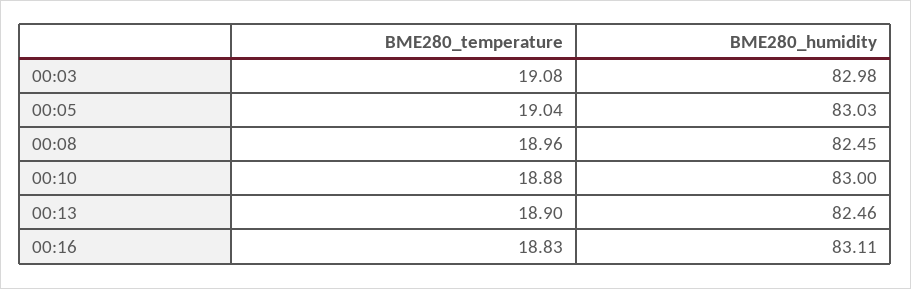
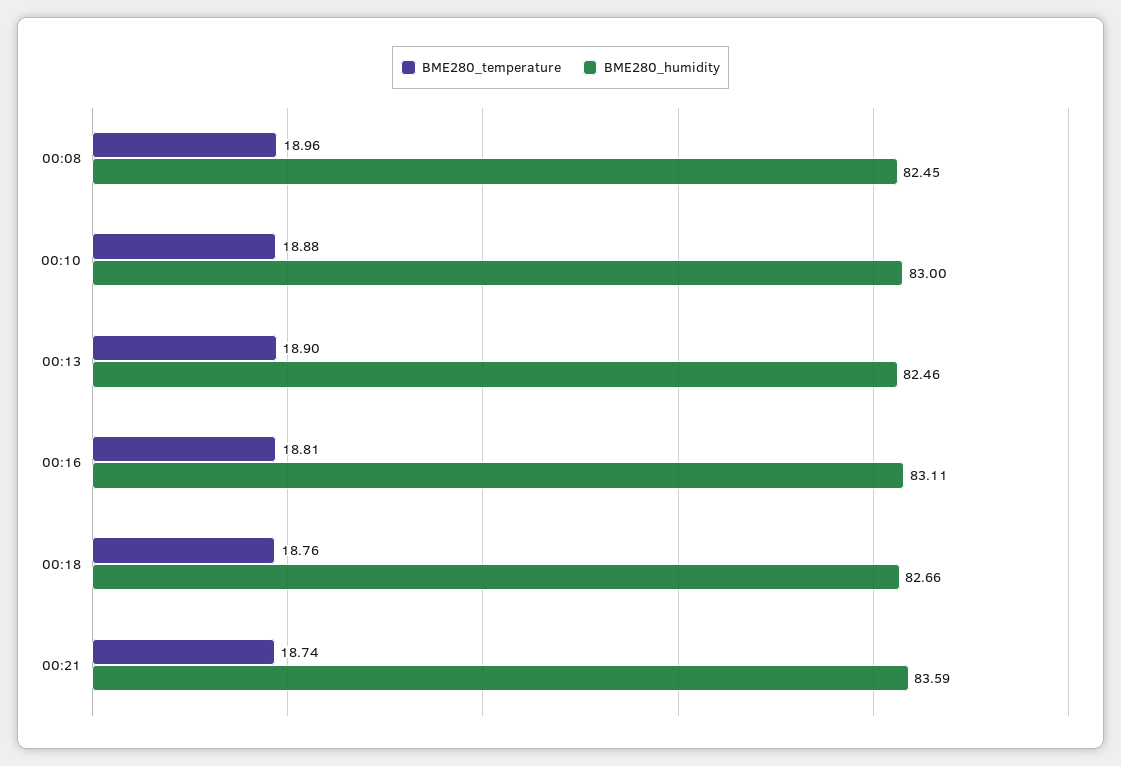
BME280_temperature, 00:03: 19.08 -> none
BME280_humidity, 00:03: 82.98 -> none
BME280_temperature, 00:05: 19.04 -> none
BME280_humidity, 00:05: 83.03 -> none
BME280_temperature, 00:16: 18.83 -> 18.81
BME280_temperature, 00:18: none -> 18.76
BME280_humidity, 00:18: none -> 82.66
BME280_temperature, 00:21: none -> 18.74
BME280_humidity, 00:21: none -> 83.59

